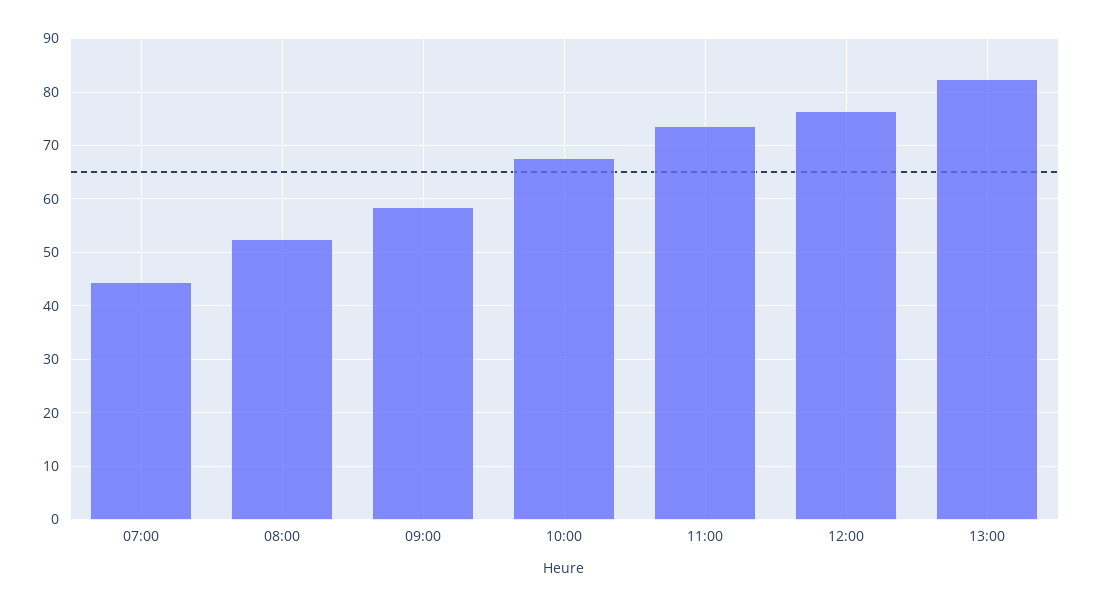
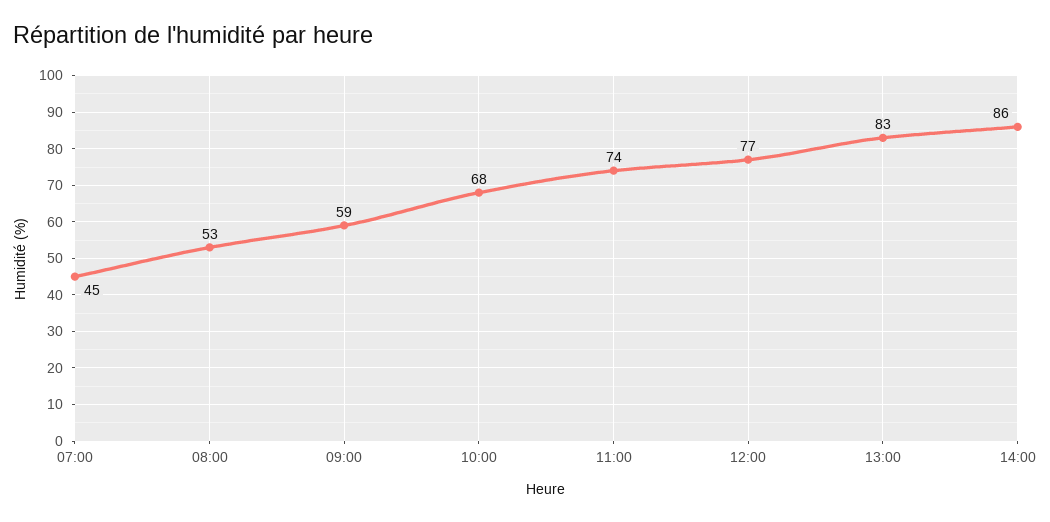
14:00: none -> 86

